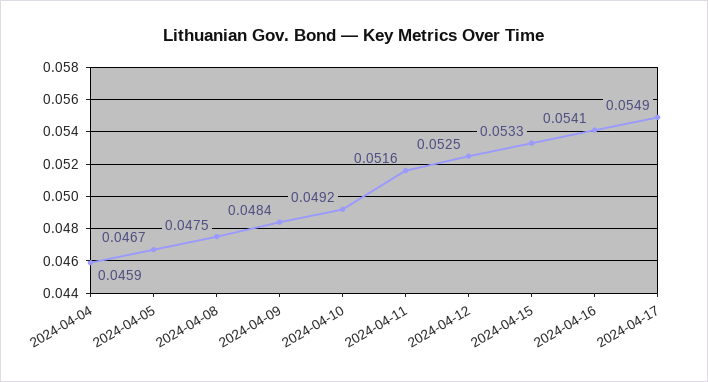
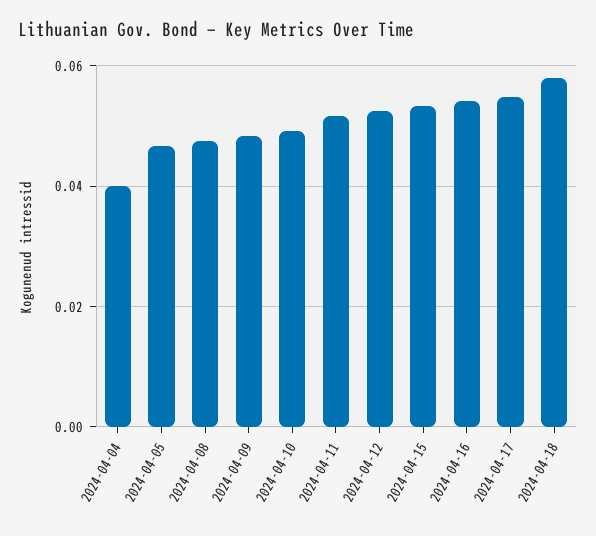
2024-04-04: 0.0459 -> 0.04
2024-04-18: none -> 0.058

